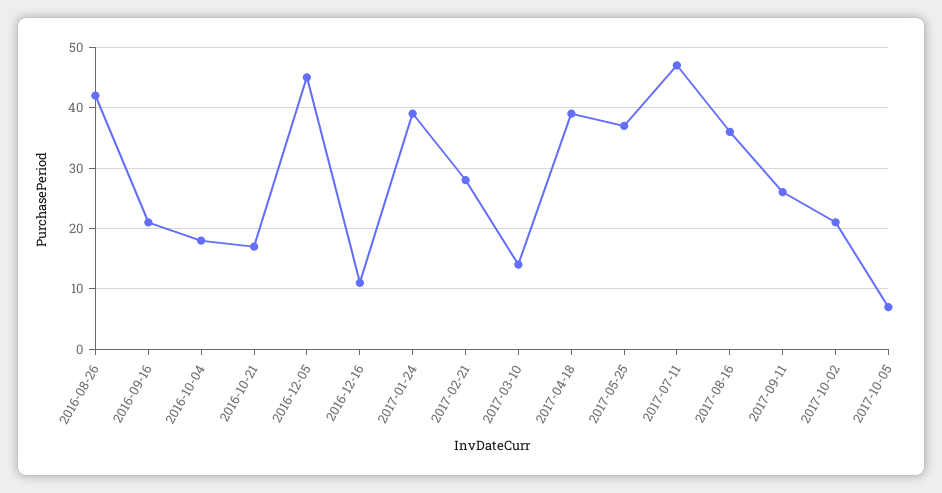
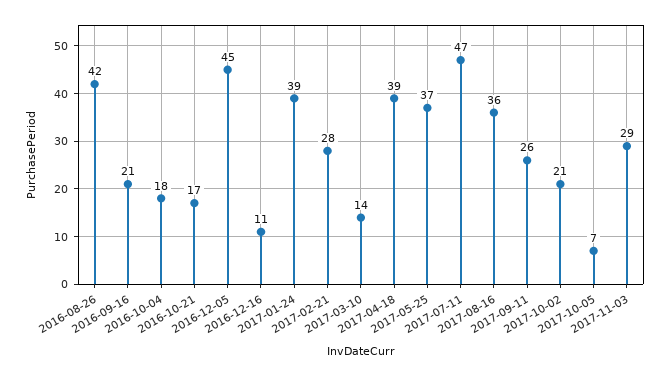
2017-11-03: none -> 29

